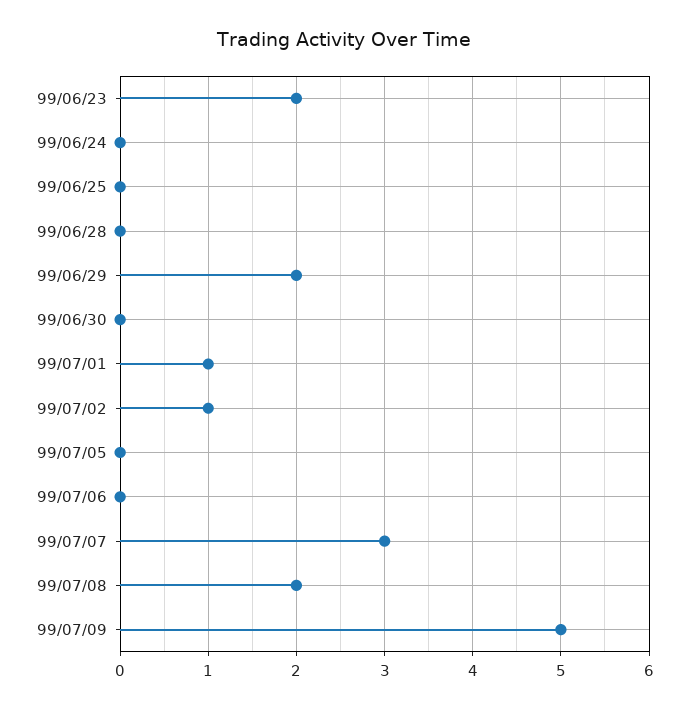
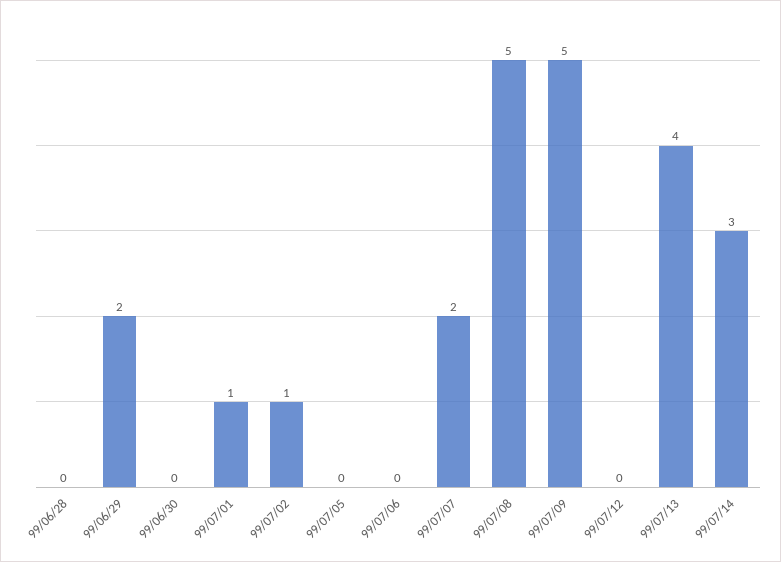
99/06/23: 2 -> none
99/06/24: 0 -> none
99/06/25: 0 -> none
99/07/07: 3 -> 2
99/07/08: 2 -> 5
99/07/12: none -> 0
99/07/13: none -> 4
99/07/14: none -> 3

